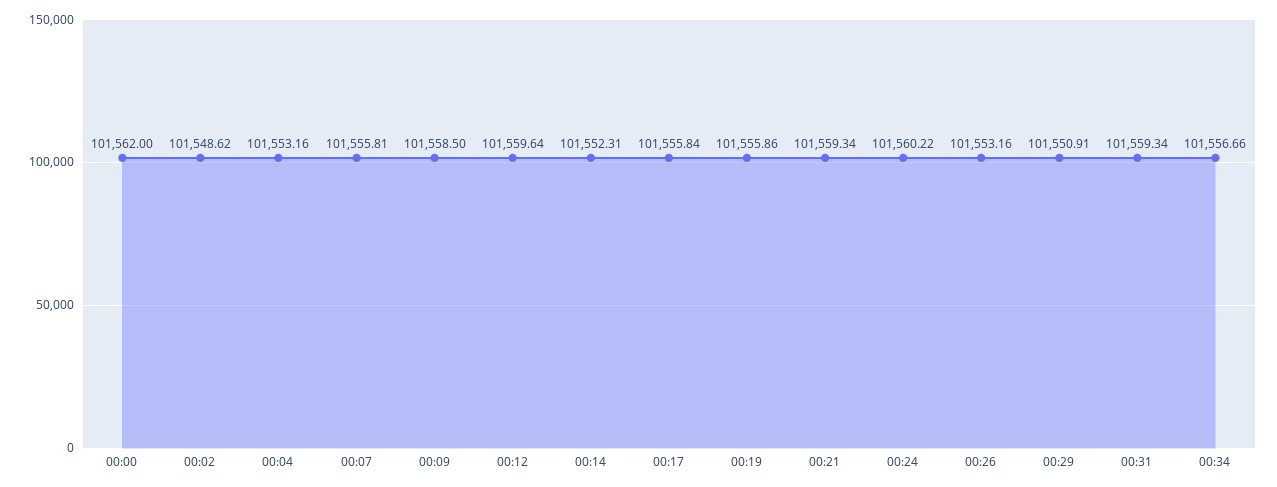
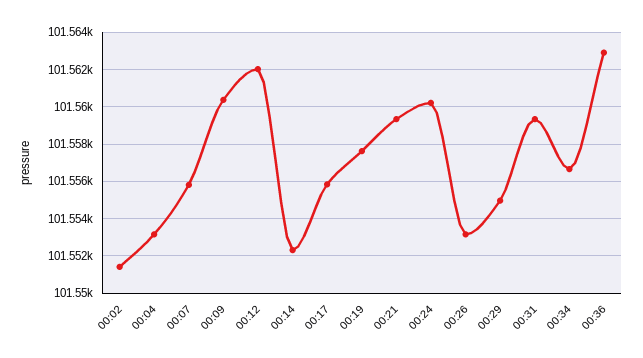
00:00: 101562 -> none
00:02: 101548.62 -> 101551.5
00:09: 101558.5 -> 101560.5
00:12: 101559.64 -> 101562
00:19: 101555.86 -> 101557.5
00:29: 101550.91 -> 101555
00:36: none -> 101563

